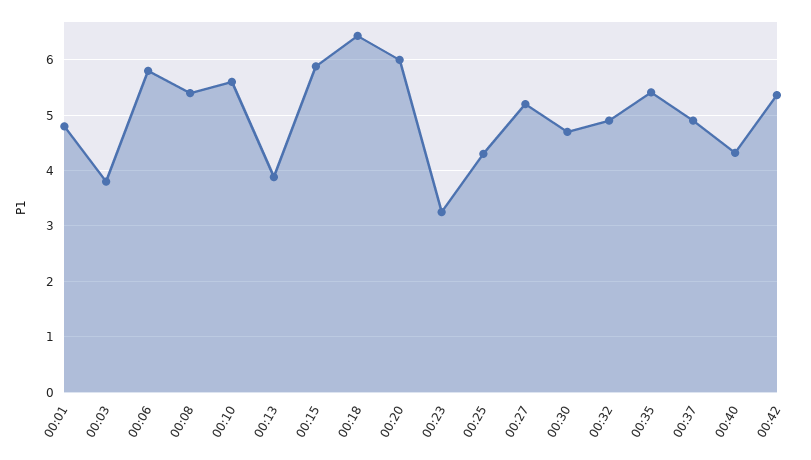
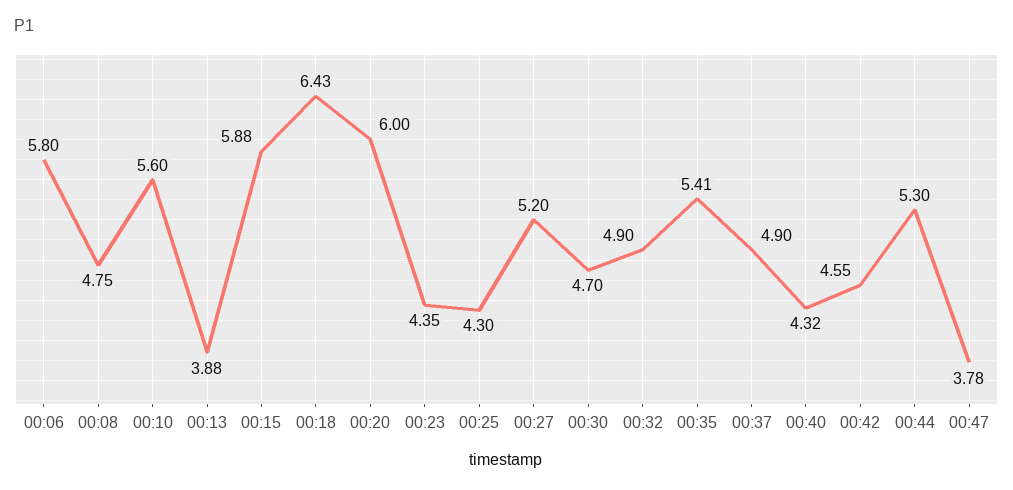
00:01: 4.8 -> none
00:03: 3.8 -> none
00:08: 5.4 -> 4.75
00:23: 3.2 -> 4.35
00:42: 5.4 -> 4.55
00:44: none -> 5.3
00:47: none -> 3.78

